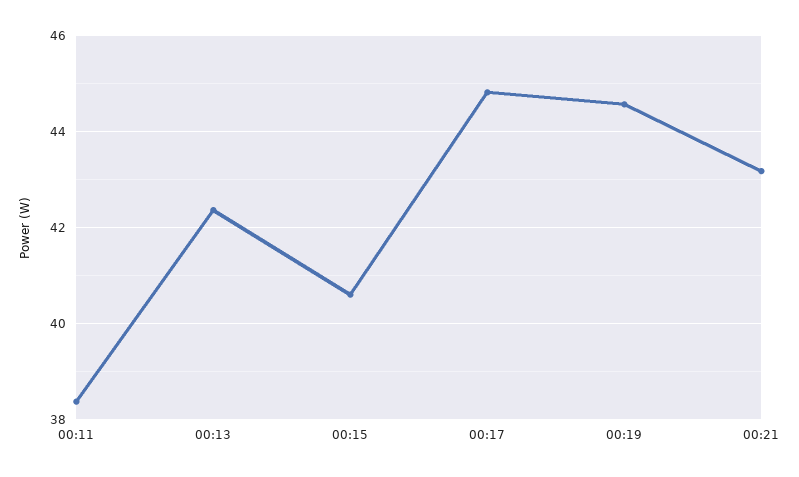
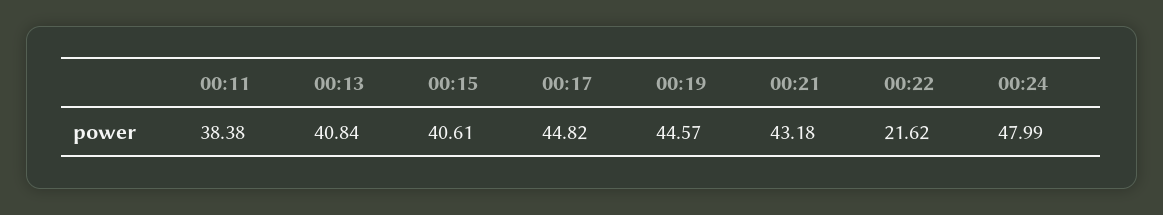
00:13: 42.4 -> 40.84
00:22: none -> 21.62
00:24: none -> 47.99

